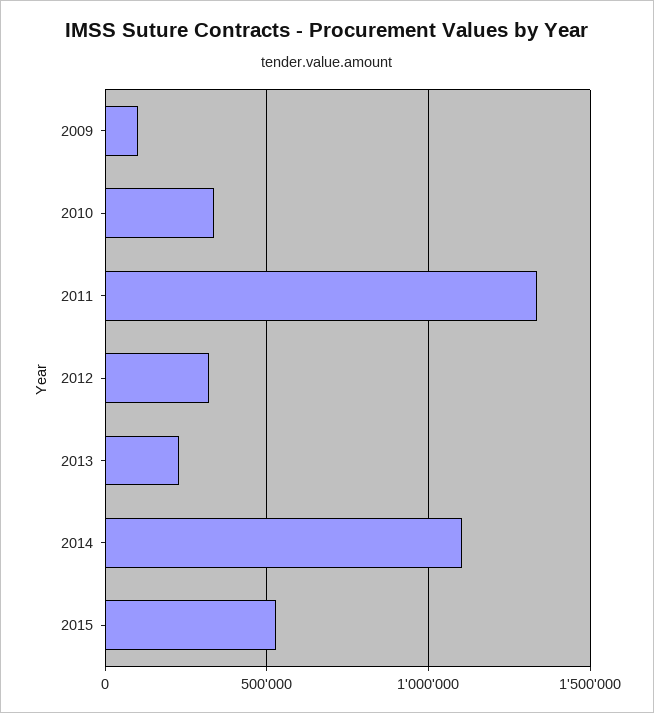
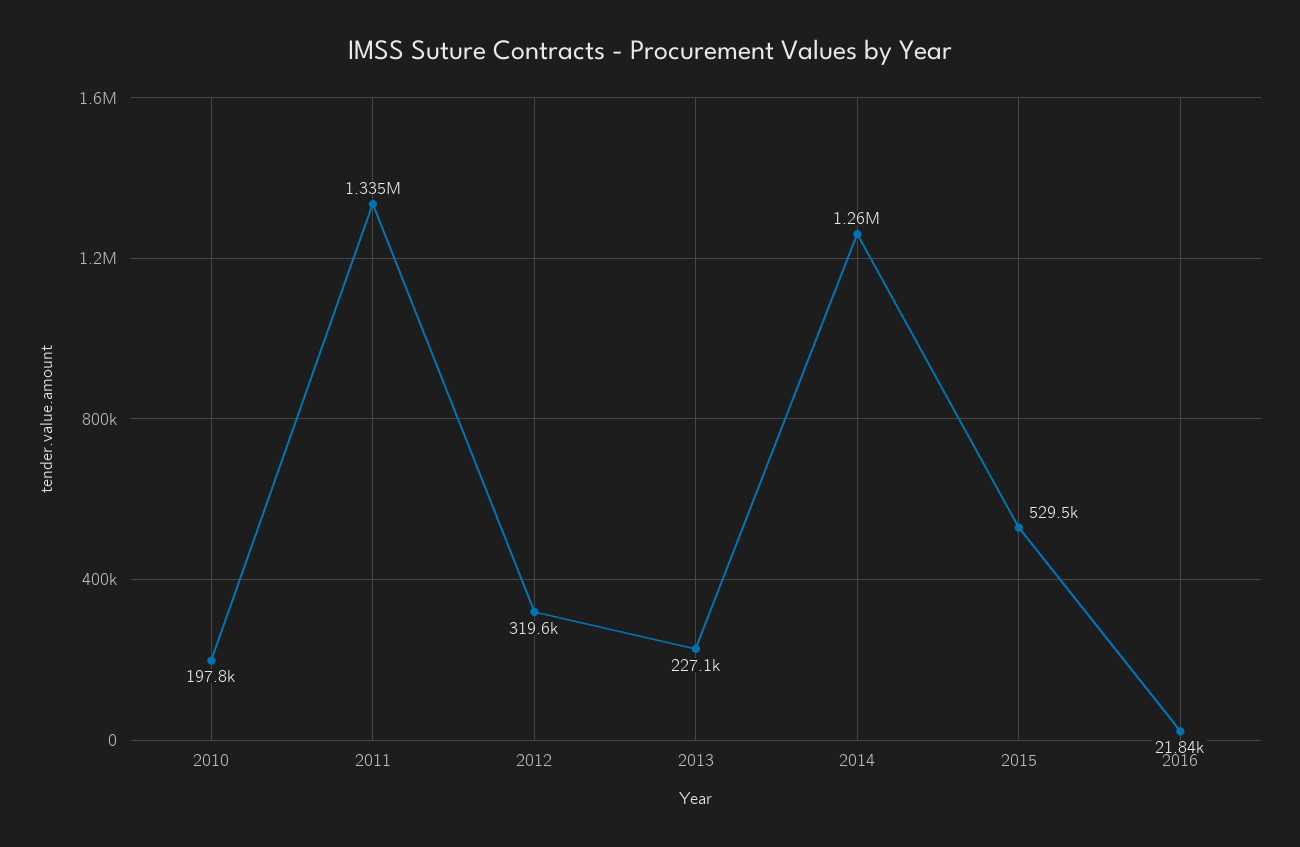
2009: 100000 -> none
2010: 350000 -> 197800
2014: 1100000 -> 1260000
2016: none -> 21840

